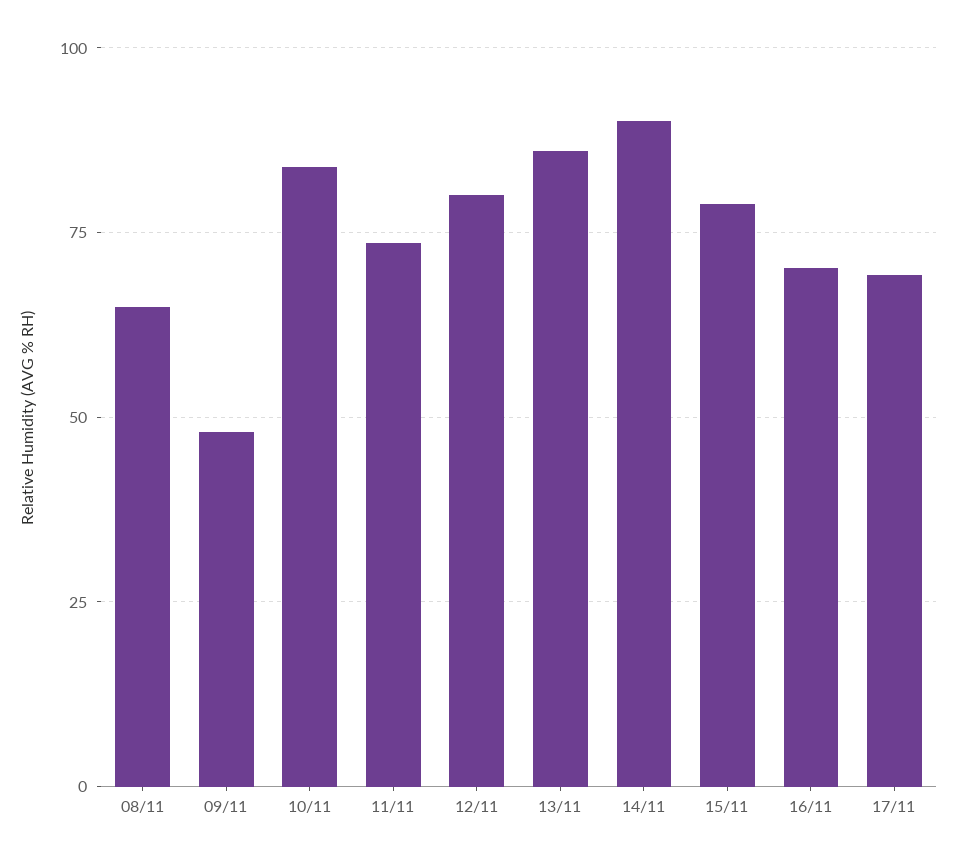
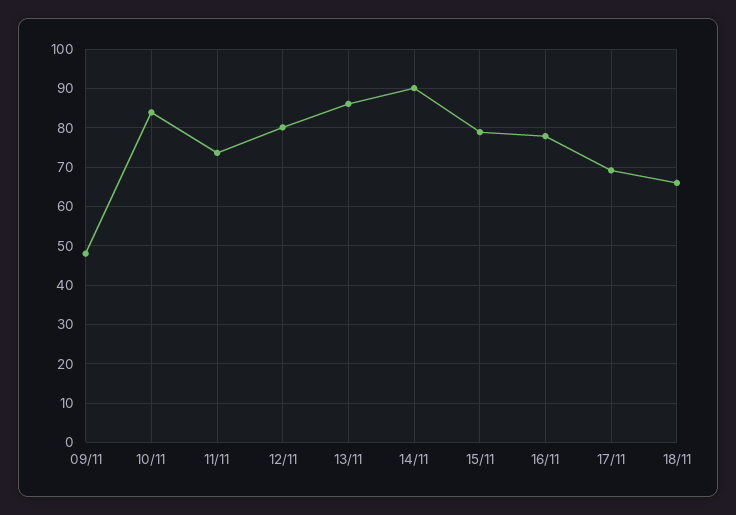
08/11: 65 -> none
16/11: 70 -> 78
18/11: none -> 66

